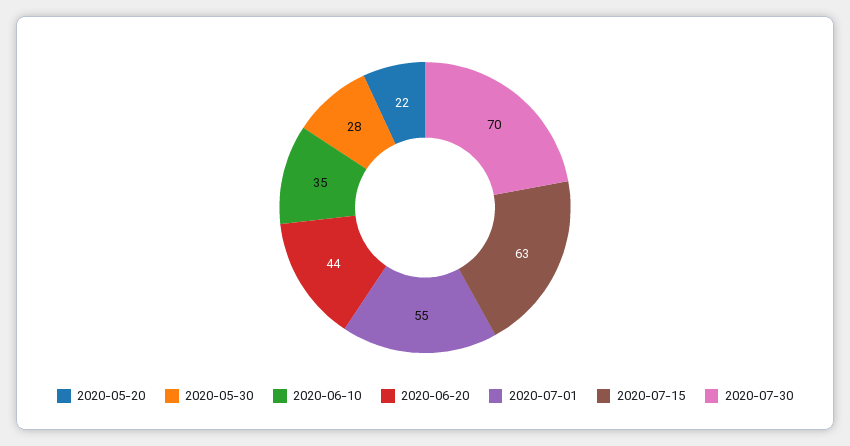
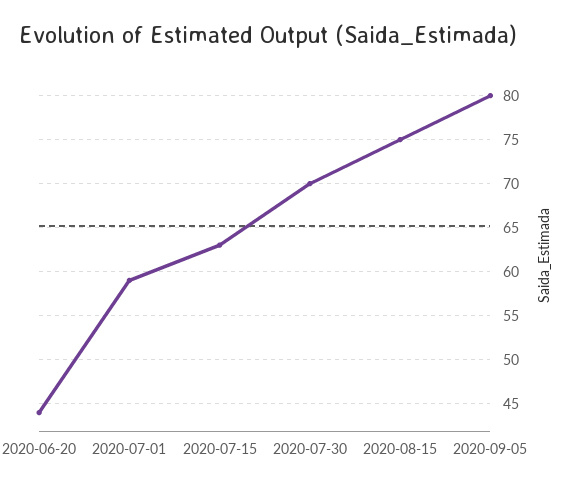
2020-05-20: 22 -> none
2020-05-30: 28 -> none
2020-06-10: 35 -> none
2020-07-01: 55 -> 59
2020-08-15: none -> 75
2020-09-05: none -> 80

